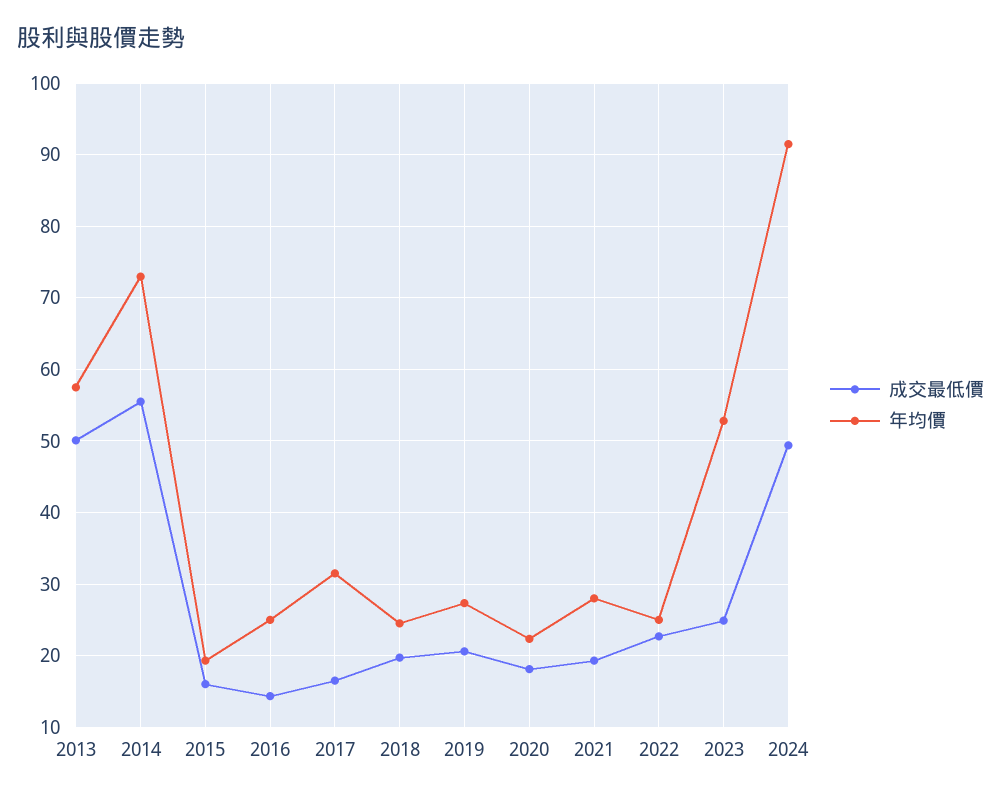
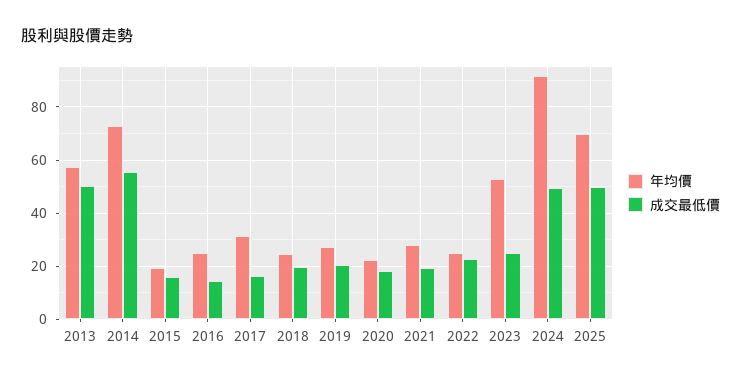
年均價, 2025: none -> 70
成交最低價, 2025: none -> 50

